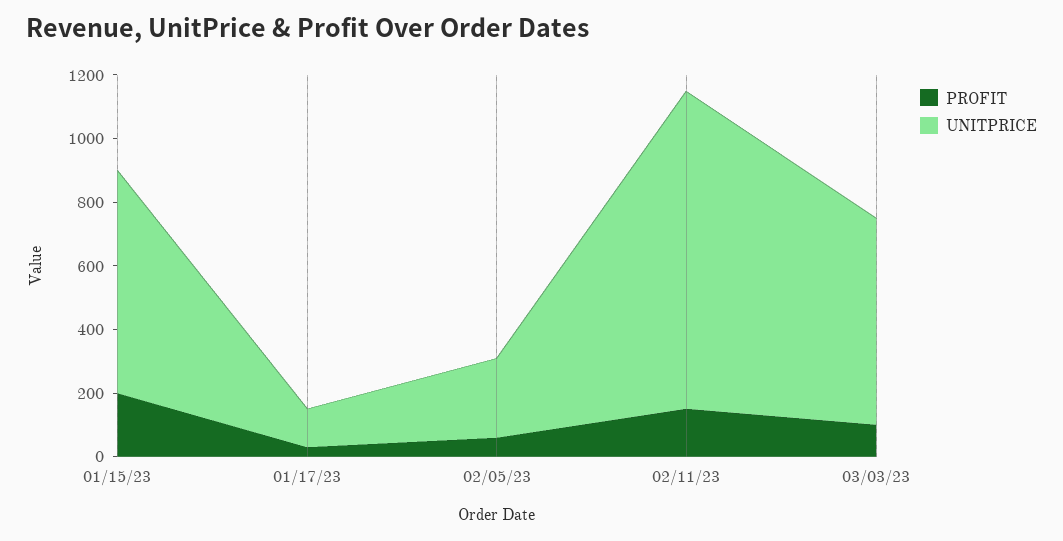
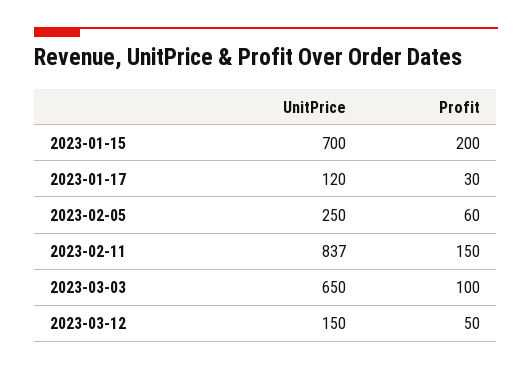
UNITPRICE, 02/11/23: 1000 -> 837
UNITPRICE, 2023-03-12: none -> 150
PROFIT, 2023-03-12: none -> 50

